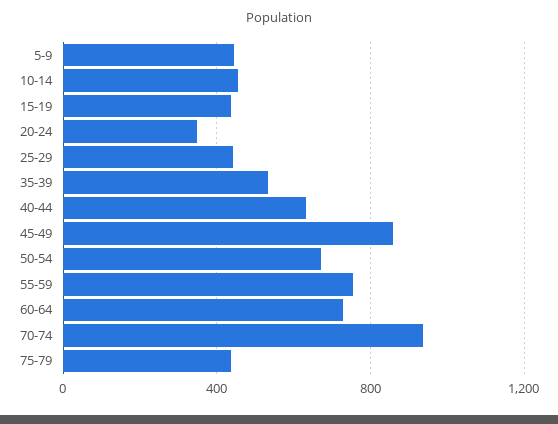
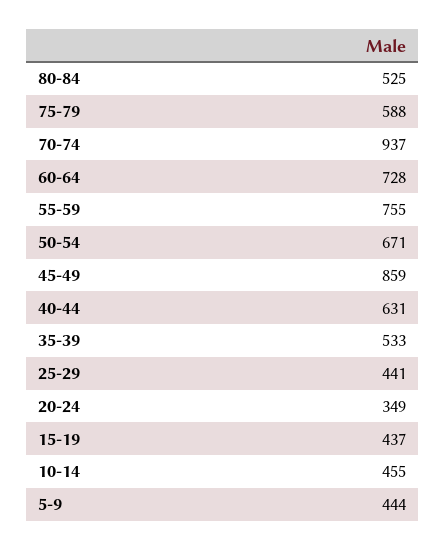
75-79: 450 -> 588
80-84: none -> 525

